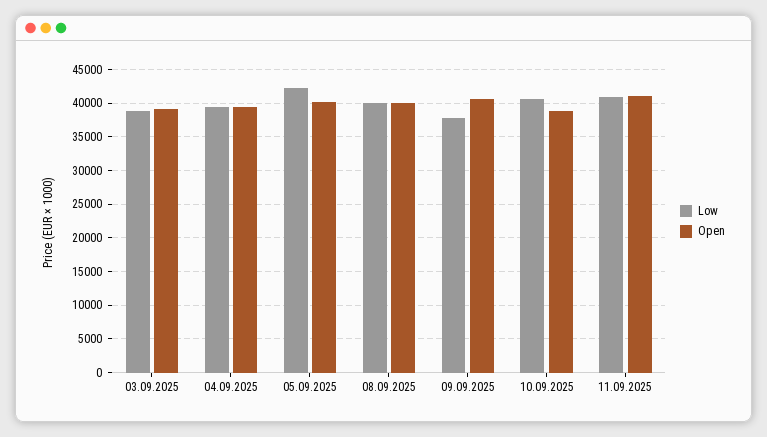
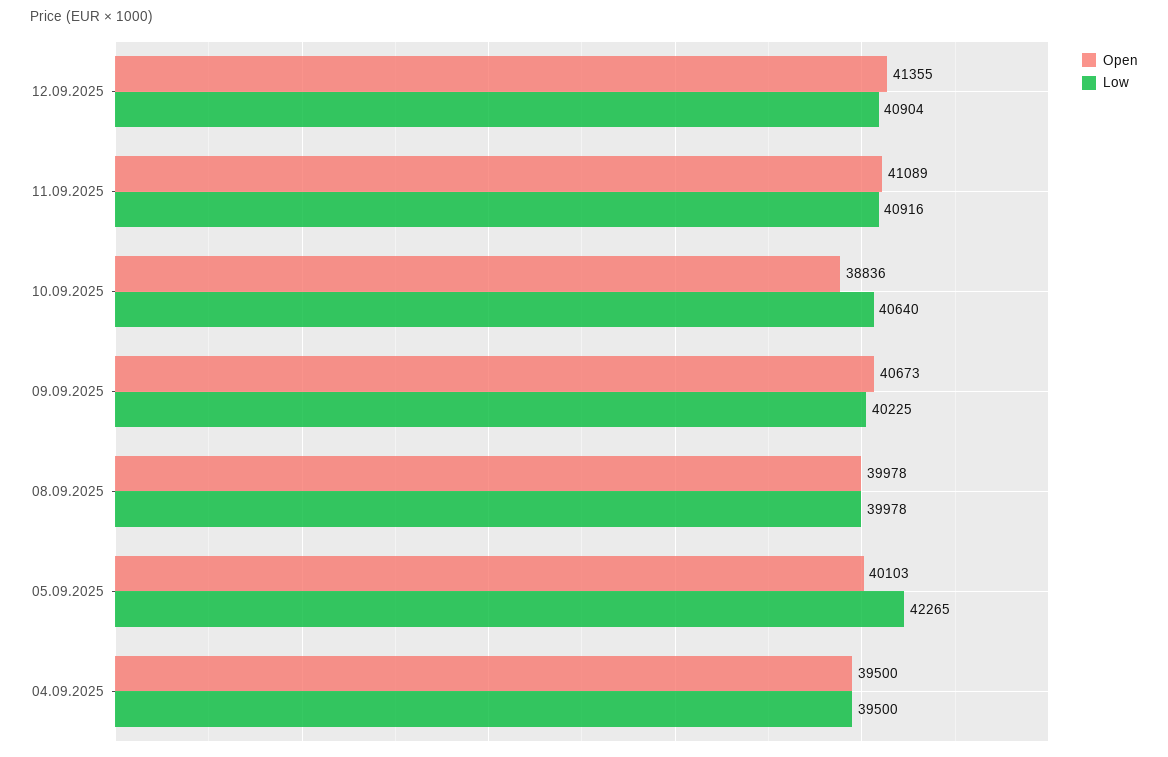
Low, 03.09.2025: 39000 -> none
Open, 03.09.2025: 39000 -> none
Low, 09.09.2025: 38000 -> 40225
Open, 12.09.2025: none -> 41355
Low, 12.09.2025: none -> 40904

